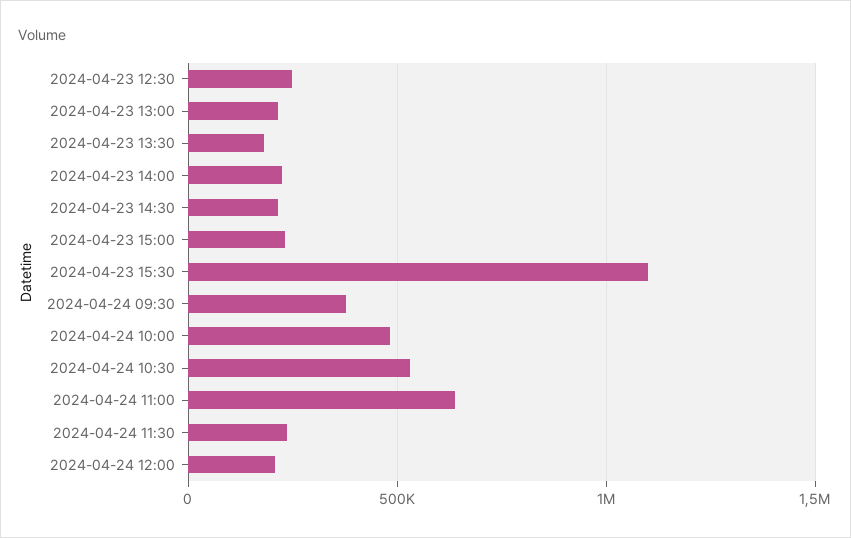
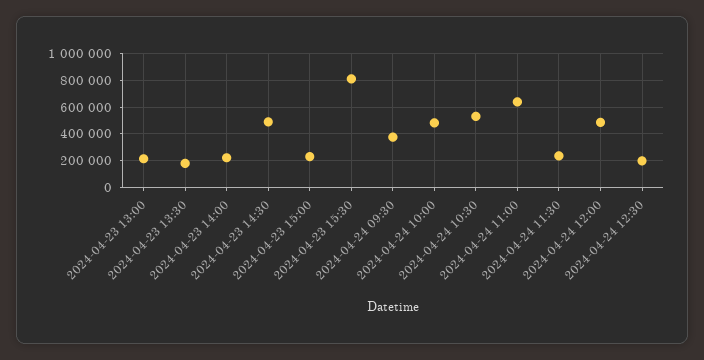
2024-04-23 12:30: 250000 -> none
2024-04-23 14:30: 200000 -> 500000
2024-04-23 15:30: 1100000 -> 800000
2024-04-24 12:00: 200000 -> 500000
2024-04-24 12:30: none -> 200000

